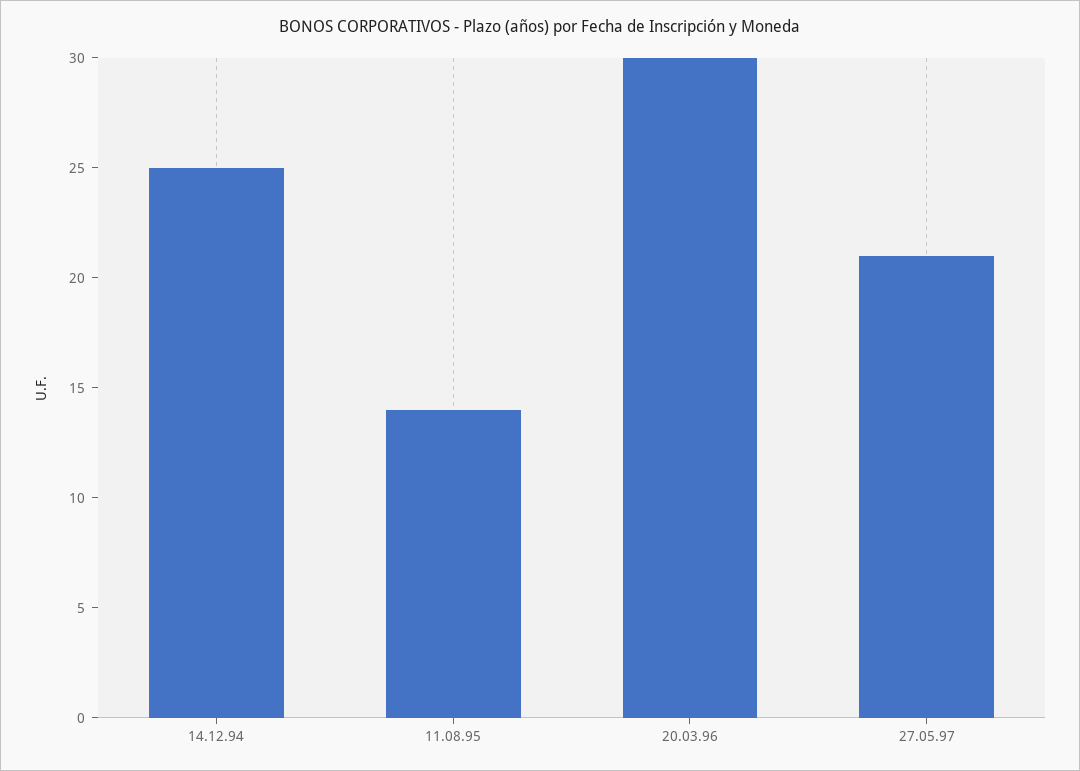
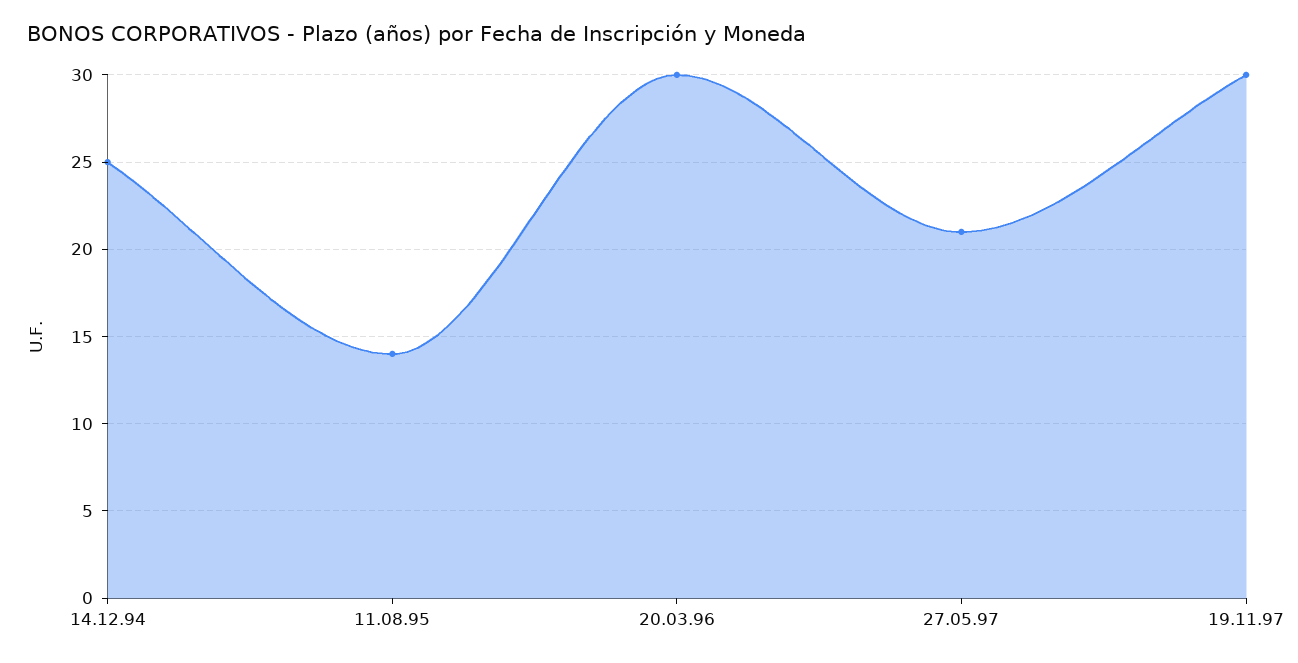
19.11.97: none -> 30

